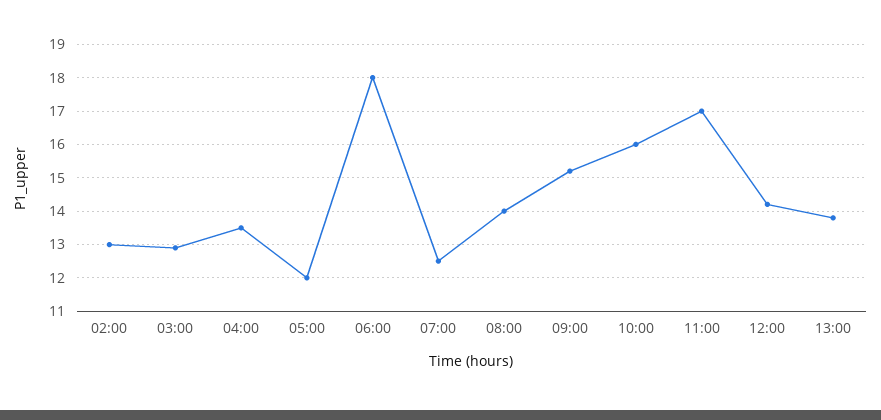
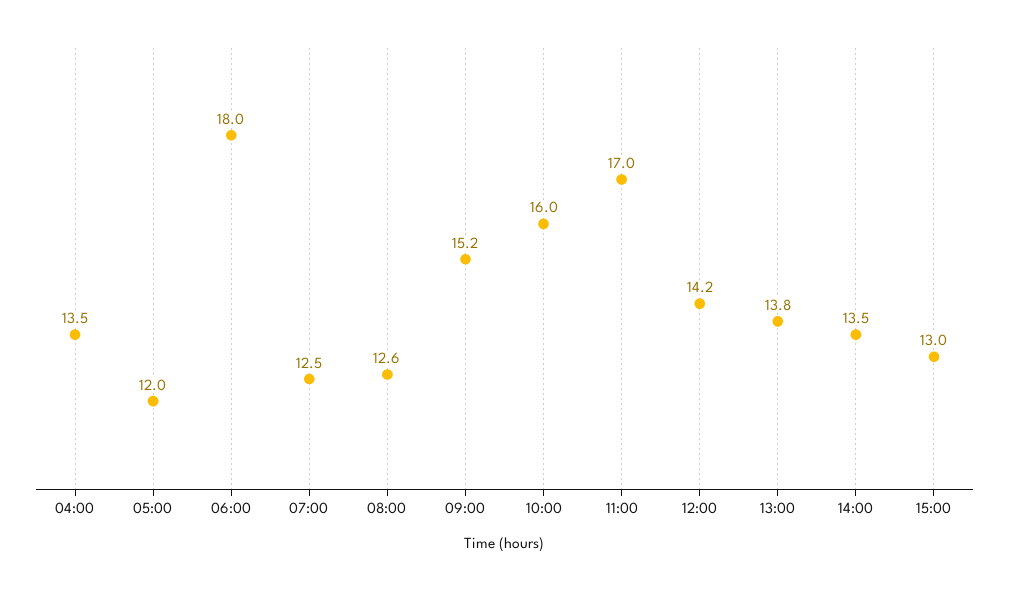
02:00: 13 -> none
03:00: 13 -> none
08:00: 14 -> 12.6
14:00: none -> 13.5
15:00: none -> 13

